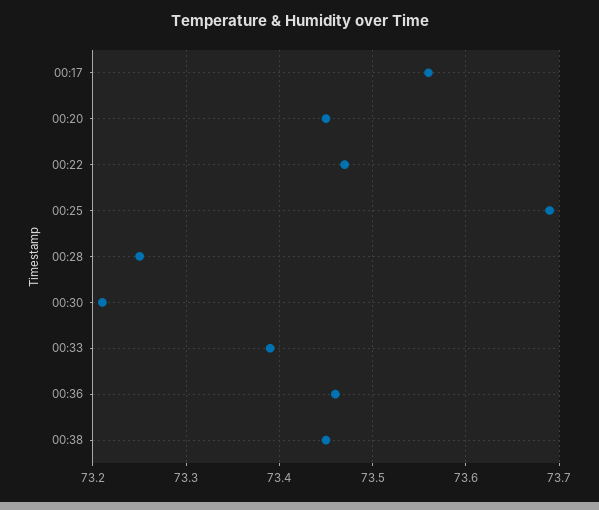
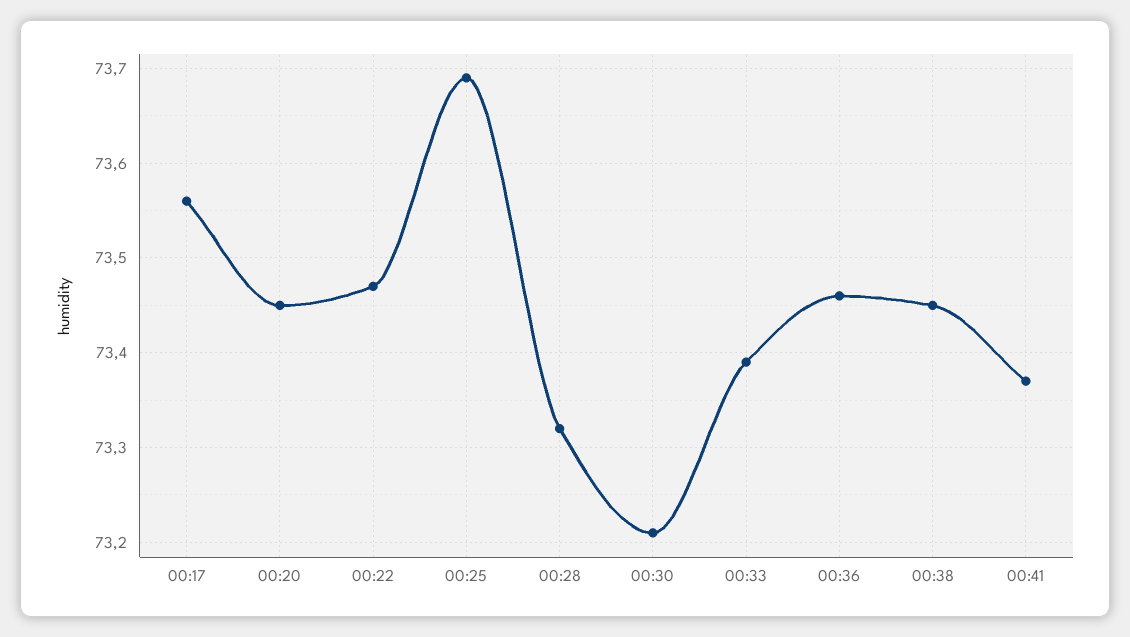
00:28: 73.25 -> 73.32
00:41: none -> 73.37

